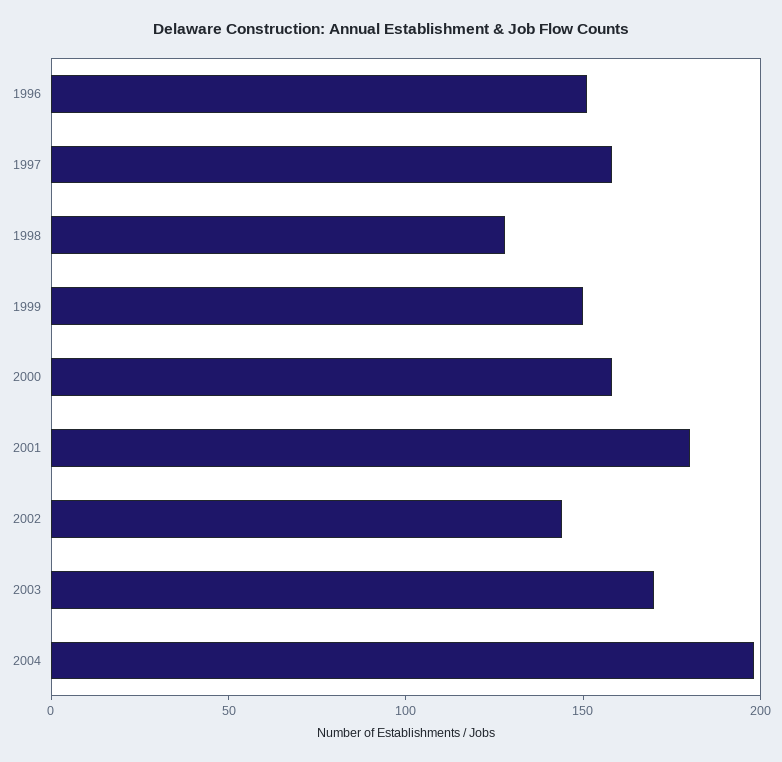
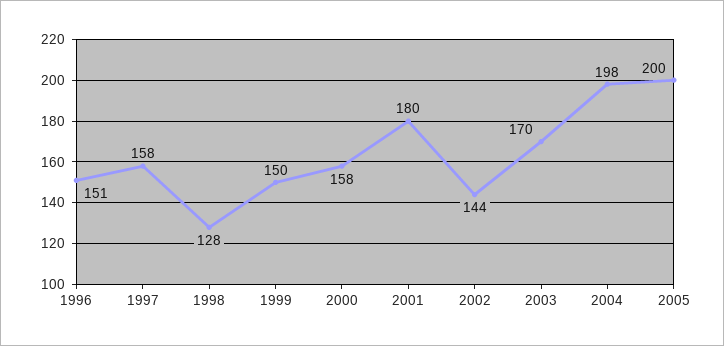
2005: none -> 200

